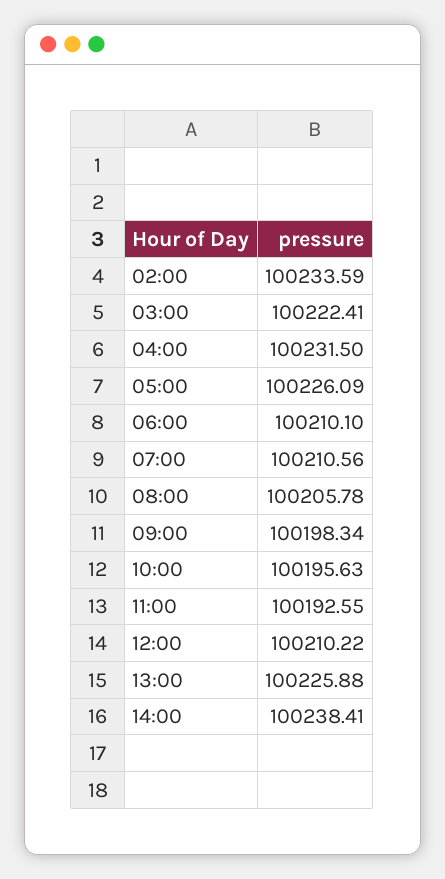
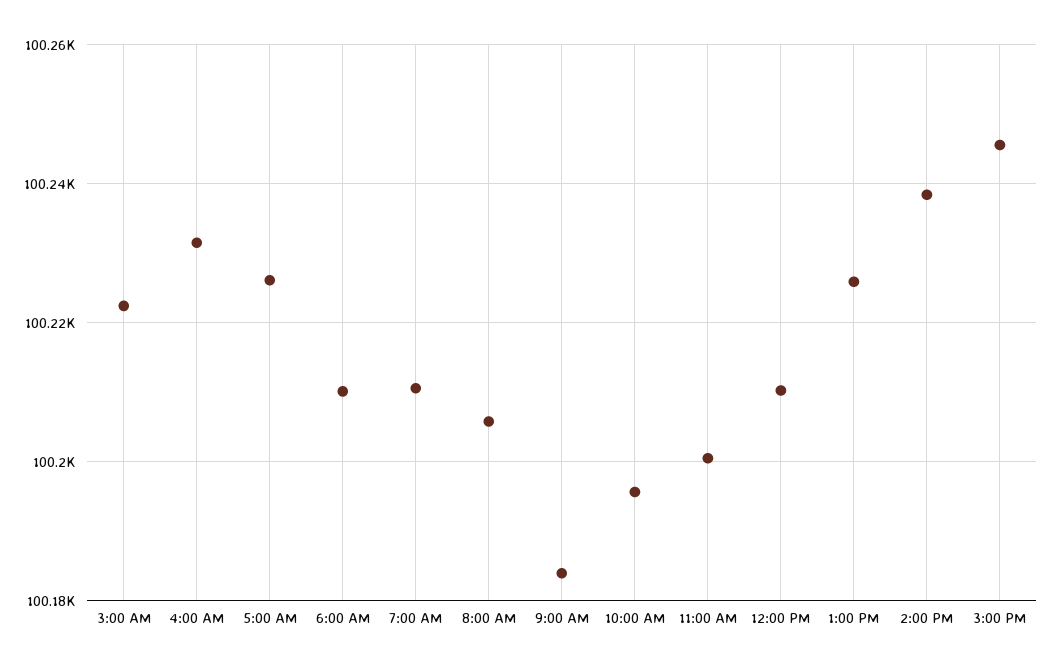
02:00: 100233.59 -> none
09:00: 100198.34 -> 100184
11:00: 100192.55 -> 100200
3:00 PM: none -> 100246

